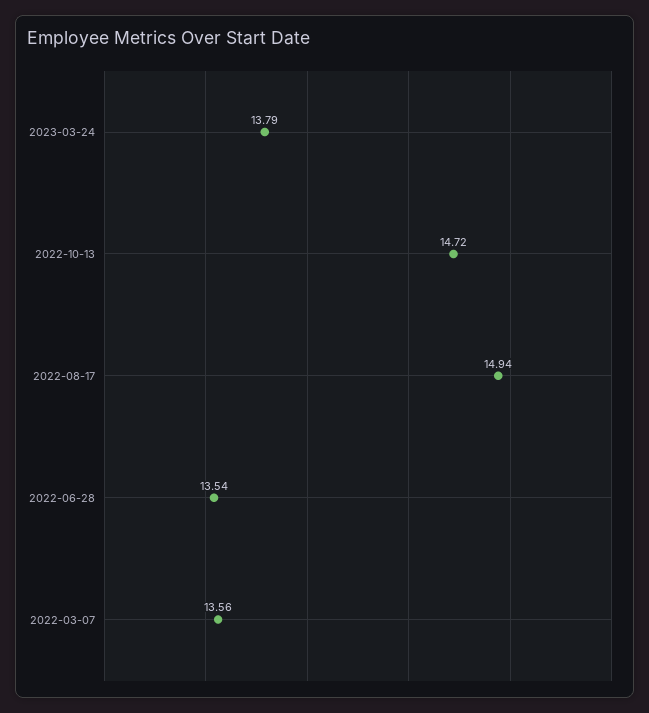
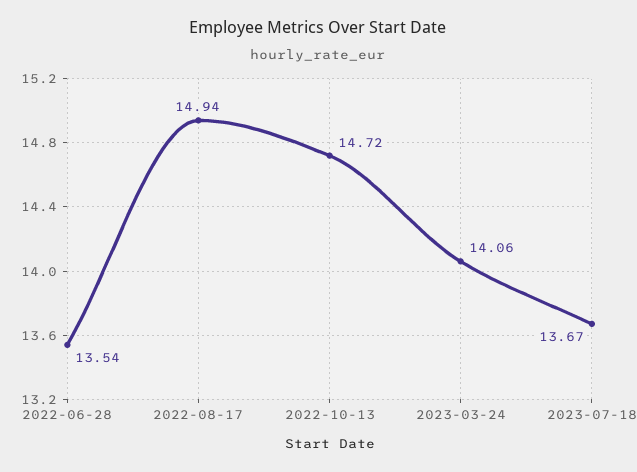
2023-03-24: 13.79 -> 14.06
2022-03-07: 13.56 -> none
2023-07-18: none -> 13.67

